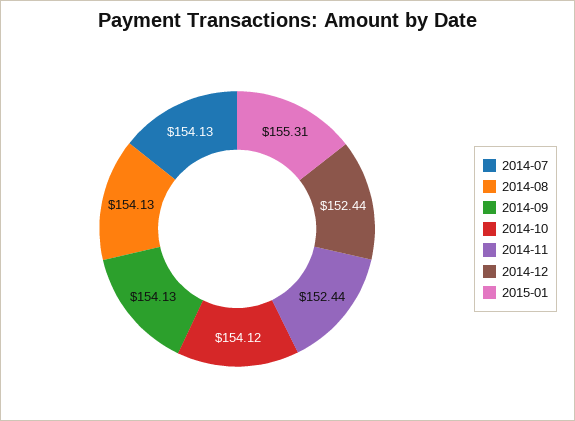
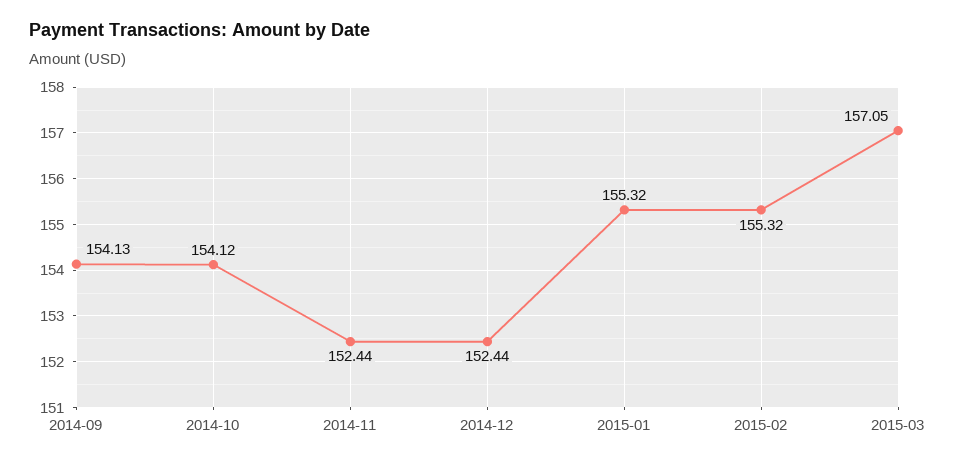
2014-07: 154.13 -> none
2014-08: 154.13 -> none
2015-01: 155.31 -> 155.32
2015-02: none -> 155.32
2015-03: none -> 157.05

